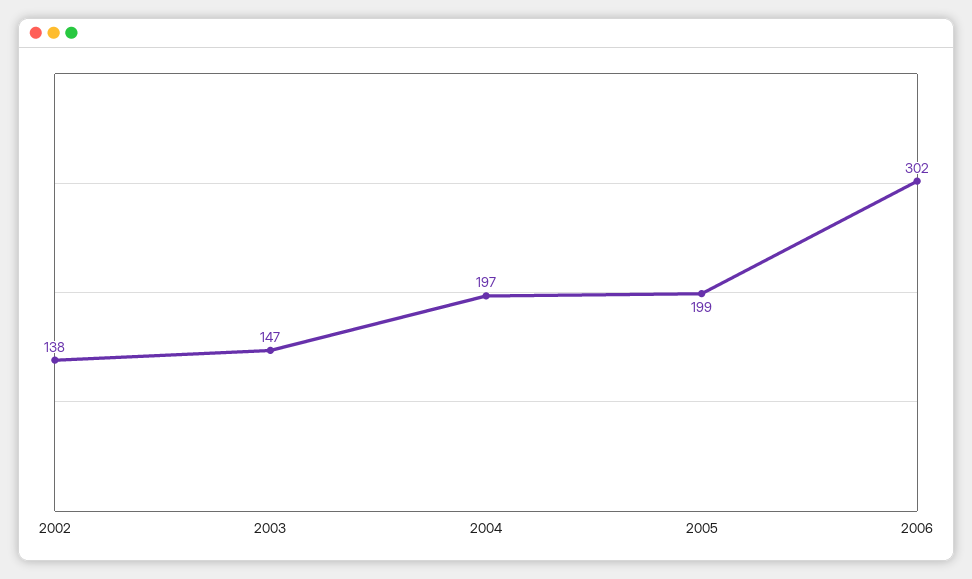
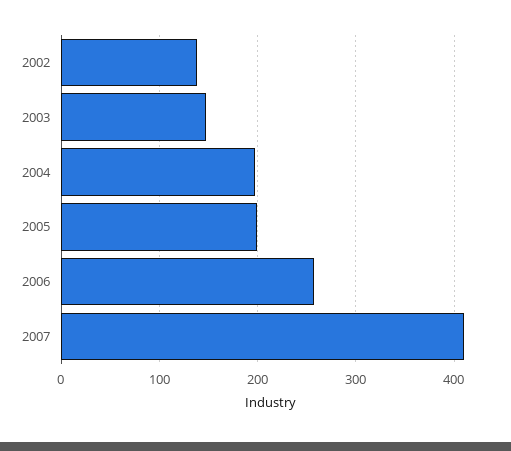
2006: 302 -> 260
2007: none -> 410

